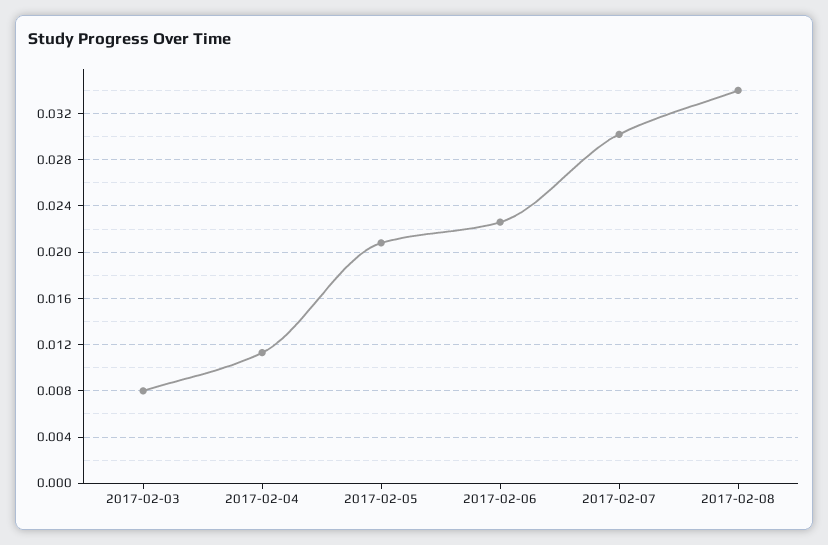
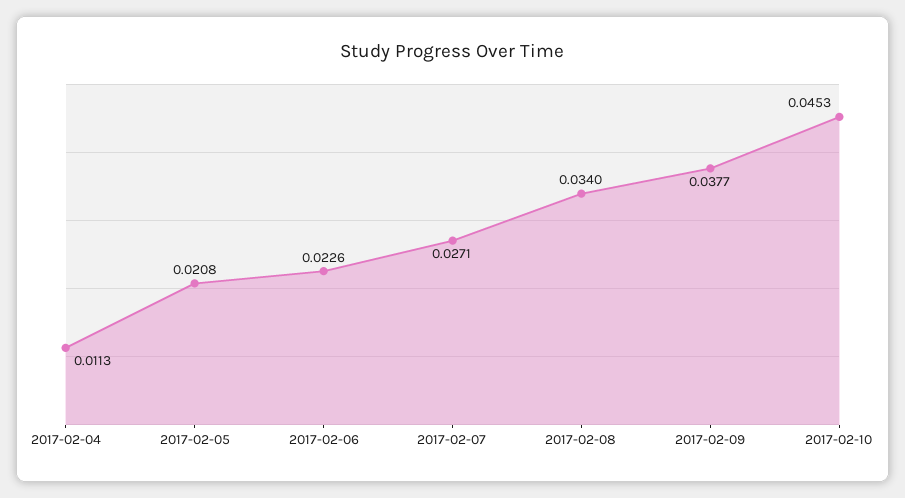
2017-02-03: 0.008 -> none
2017-02-07: 0.03 -> 0.0271
2017-02-09: none -> 0.0377
2017-02-10: none -> 0.0453

